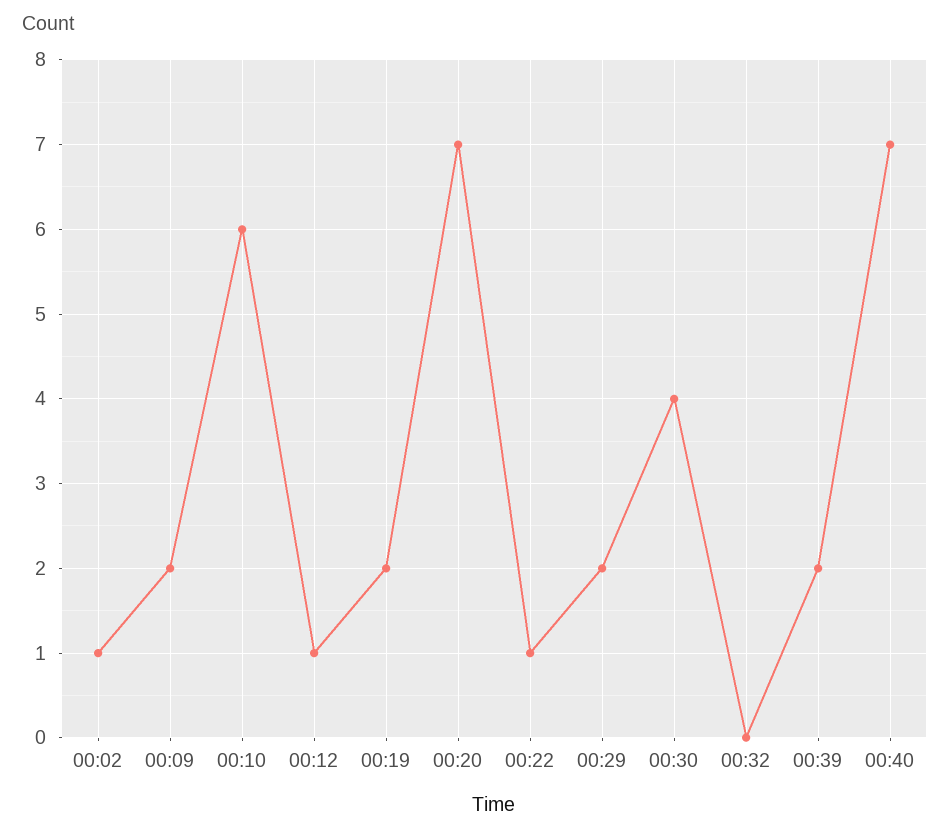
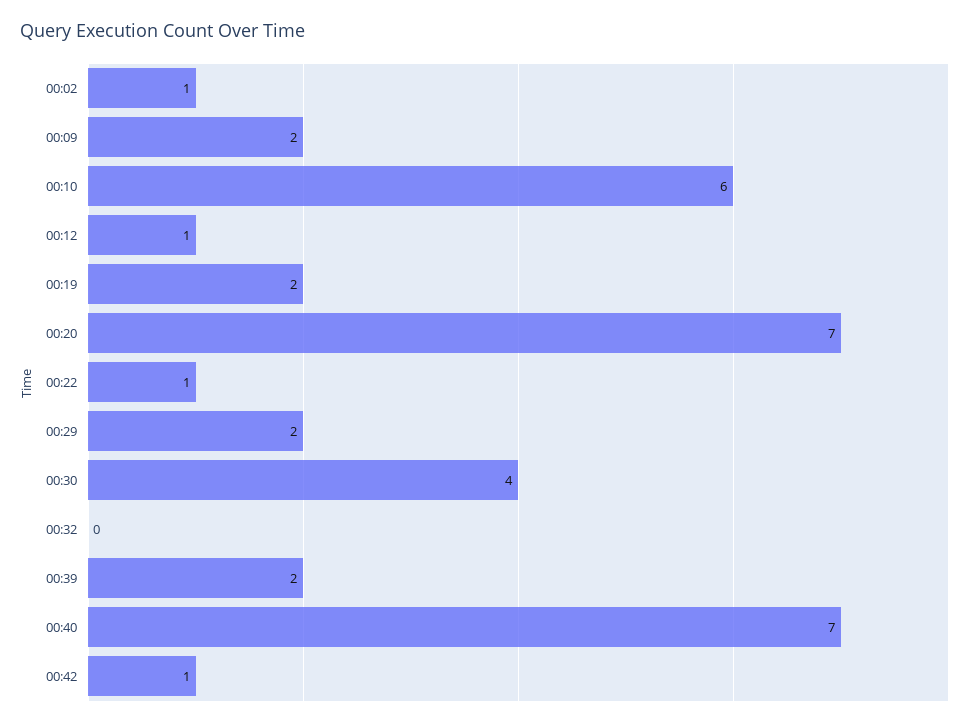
00:42: none -> 1

